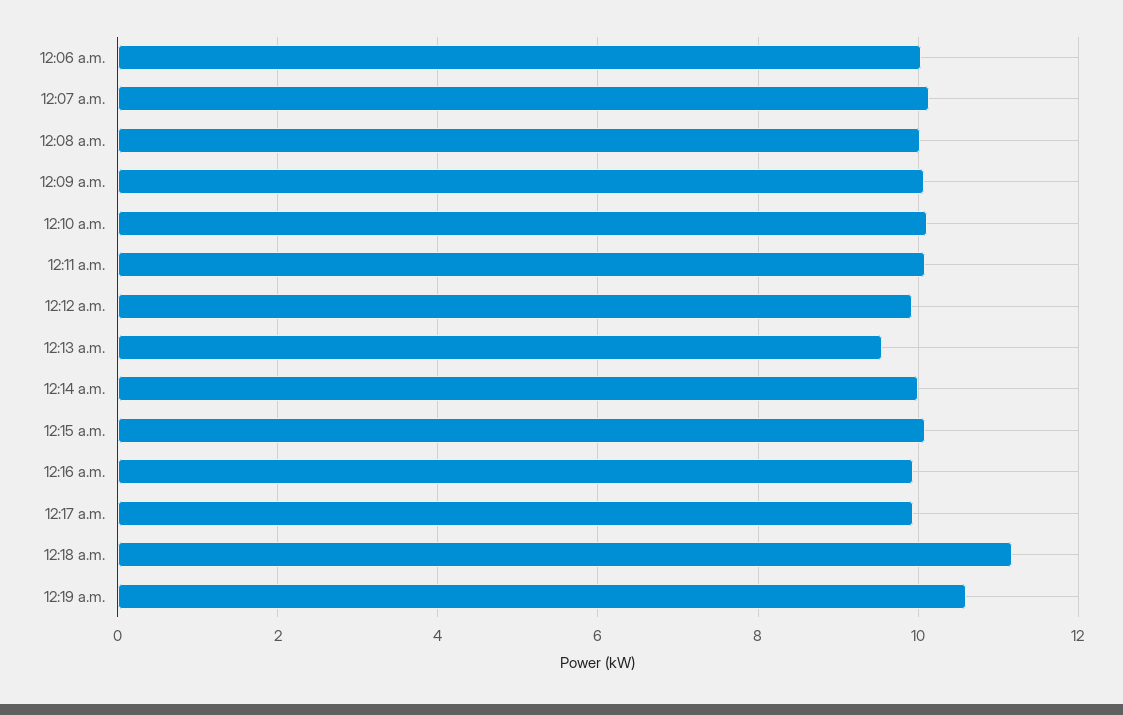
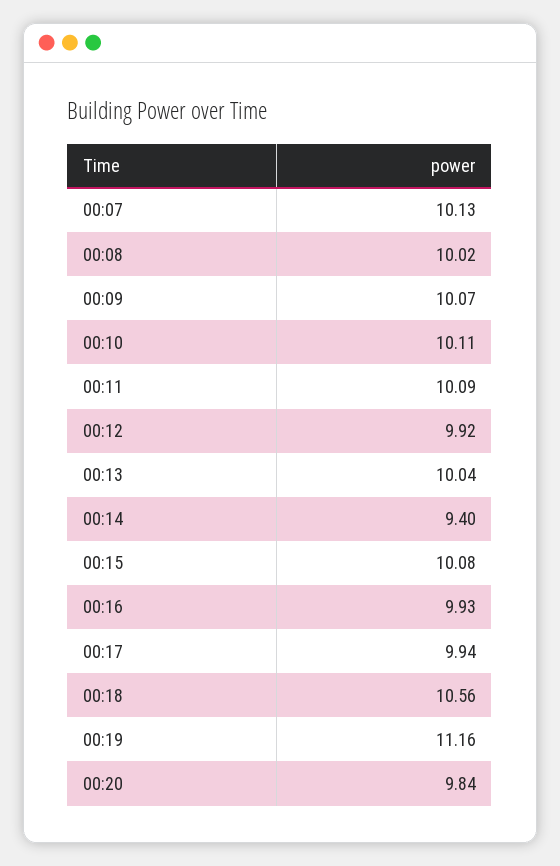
12:06 a.m.: 10 -> none
12:13 a.m.: 9.6 -> 10.04
12:14 a.m.: 10 -> 9.4
12:18 a.m.: 11.2 -> 10.56
12:19 a.m.: 10.6 -> 11.16
00:20: none -> 9.84

